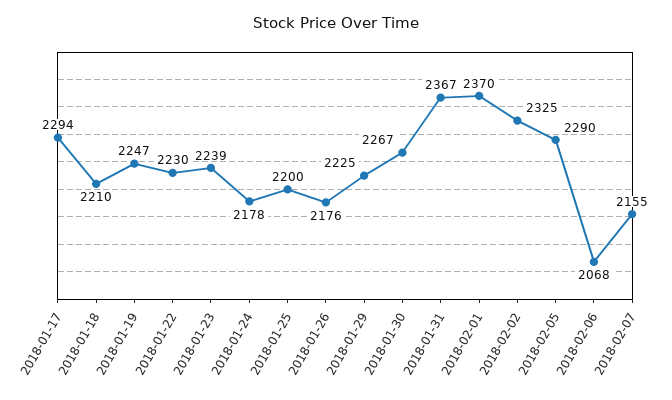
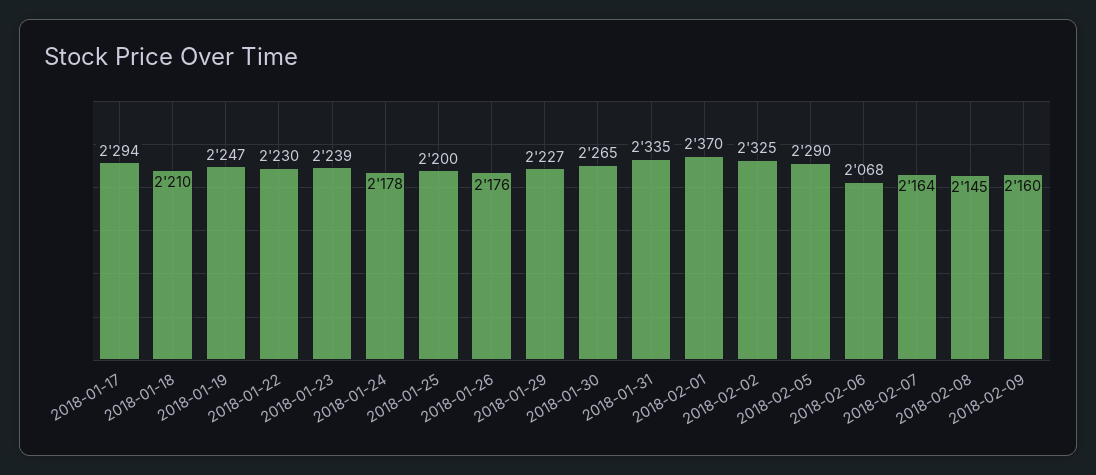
2018-01-29: 2225 -> 2227
2018-01-30: 2267 -> 2265
2018-01-31: 2367 -> 2335
2018-02-07: 2155 -> 2164
2018-02-08: none -> 2145
2018-02-09: none -> 2160

